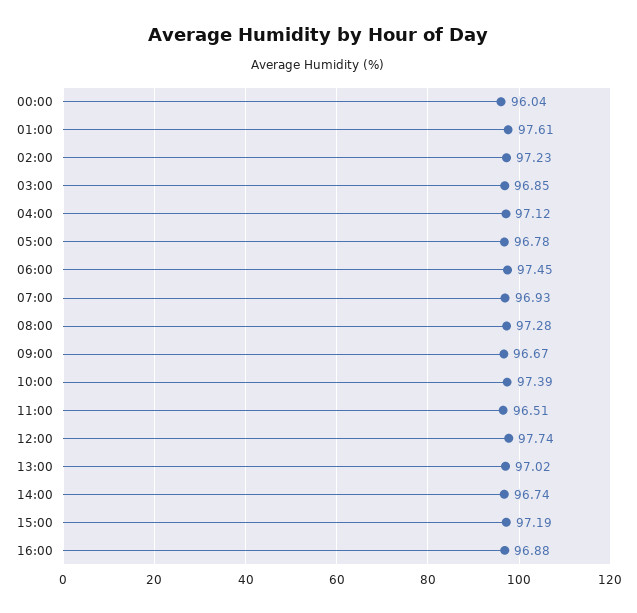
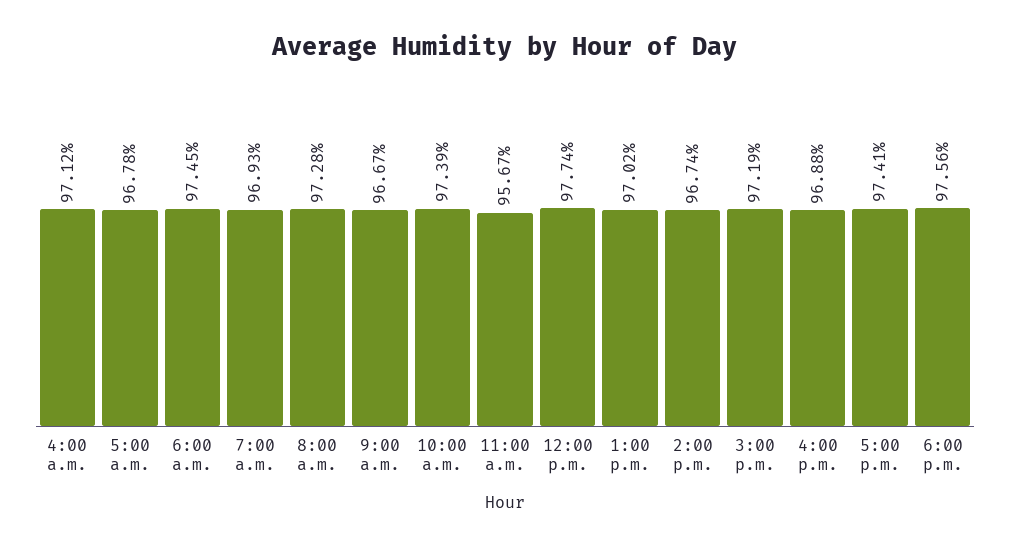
00:00: 96.04 -> none
01:00: 97.61 -> none
02:00: 97.23 -> none
03:00: 96.85 -> none
11:00: 96.51 -> 95.67
5:00 p.m.: none -> 97.41
6:00 p.m.: none -> 97.56

